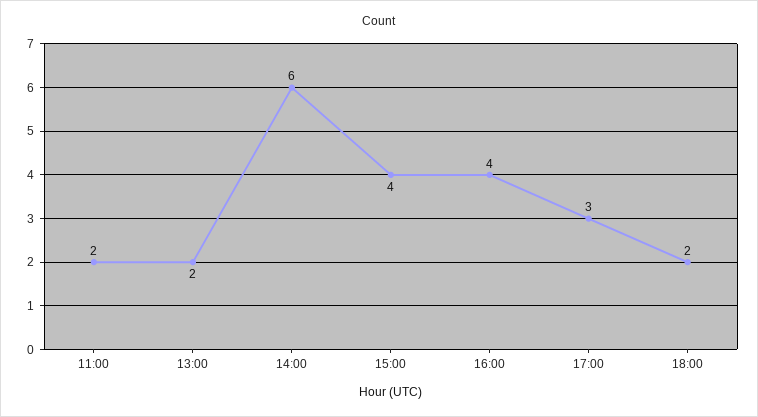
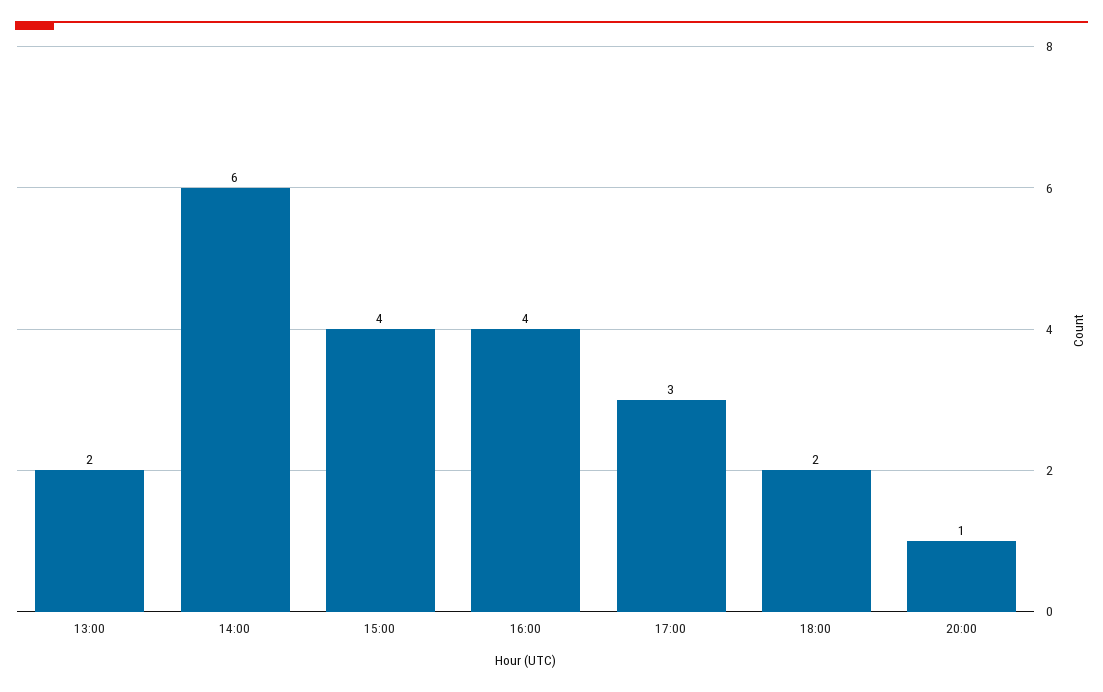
11:00: 2 -> none
20:00: none -> 1

